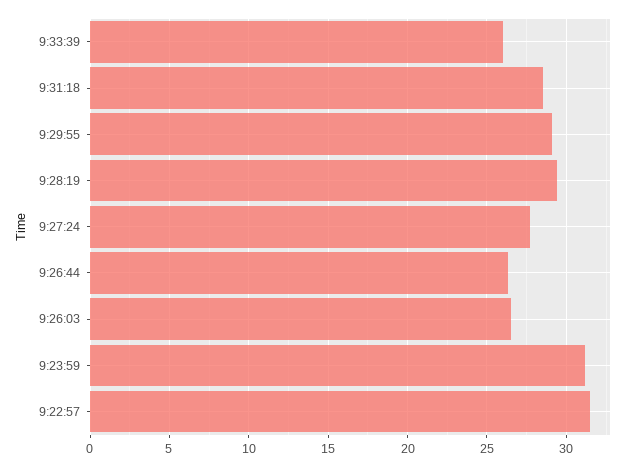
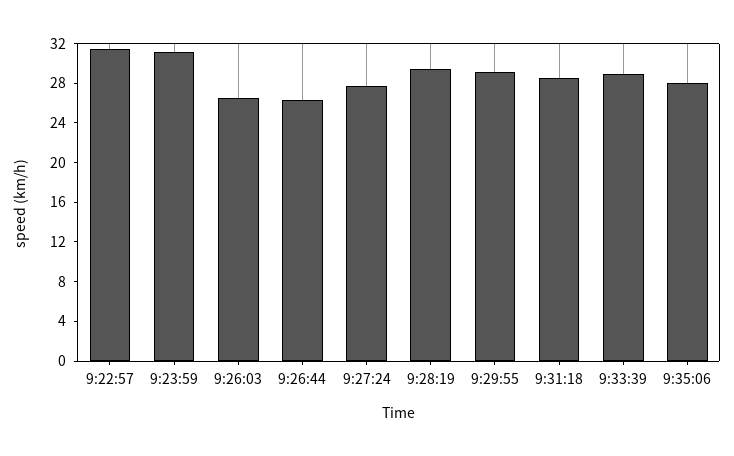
9:33:39: 26 -> 29
9:35:06: none -> 28

